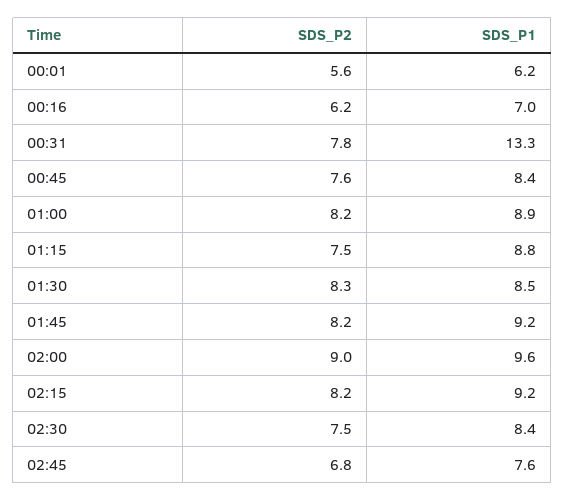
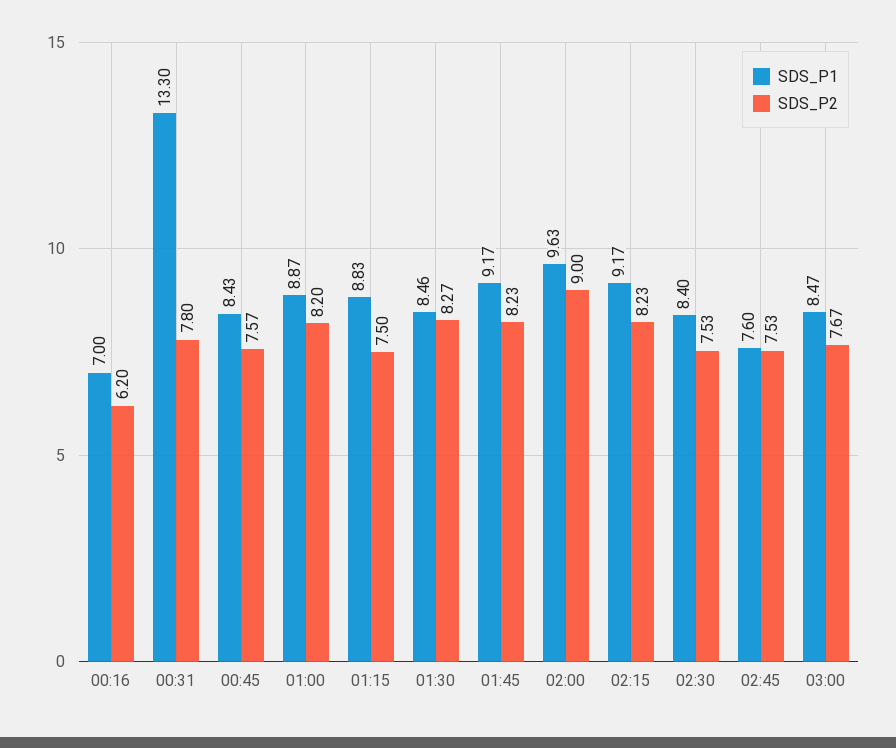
SDS_P2, 00:01: 5.6 -> none
SDS_P1, 00:01: 6.2 -> none
SDS_P2, 02:45: 6.8 -> 7.53
SDS_P1, 03:00: none -> 8.47
SDS_P2, 03:00: none -> 7.67

